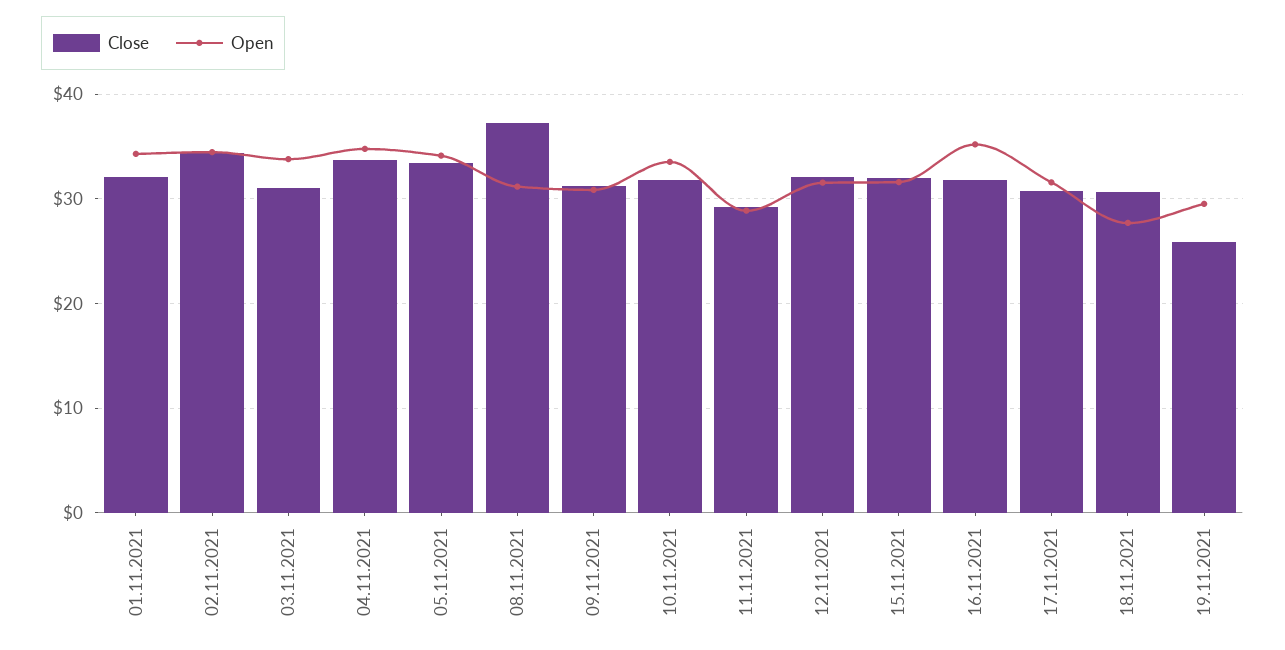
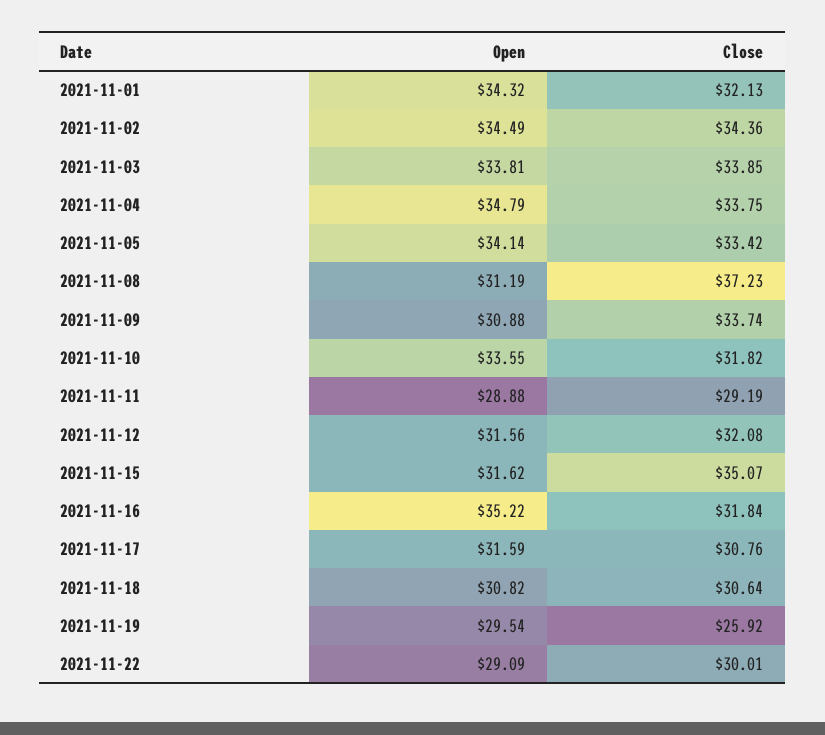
Close, 03.11.2021: 31 -> 33.85
Close, 09.11.2021: 31 -> 33.74
Close, 15.11.2021: 32 -> 35.07
Open, 18.11.2021: 28 -> 30.82
Open, 2021-11-22: none -> 29.09
Close, 2021-11-22: none -> 30.01

